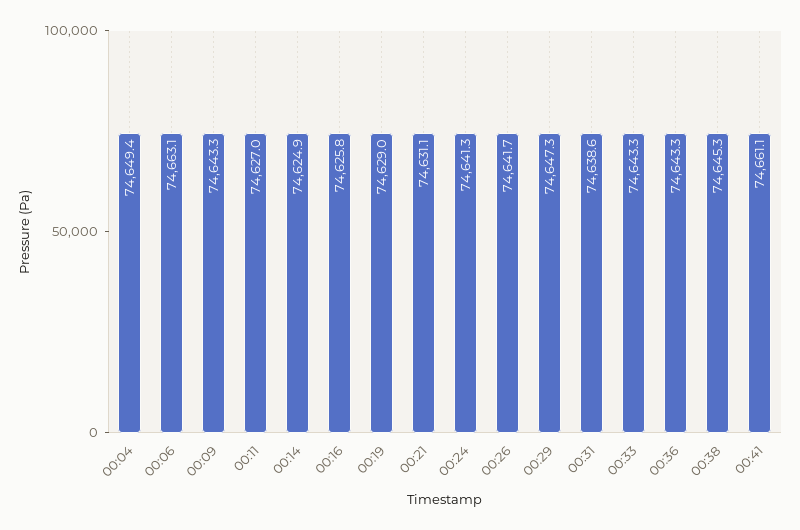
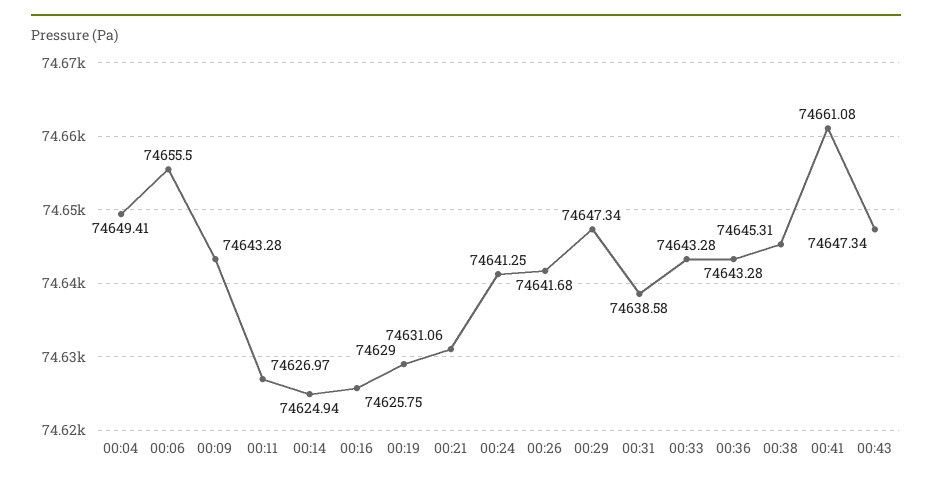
00:06: 74663.1 -> 74655.5
00:43: none -> 74647.34

